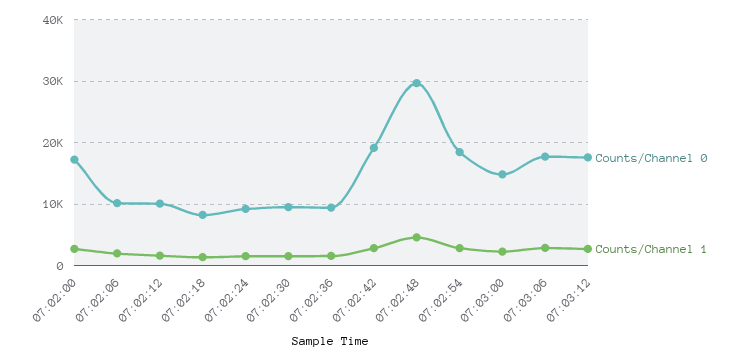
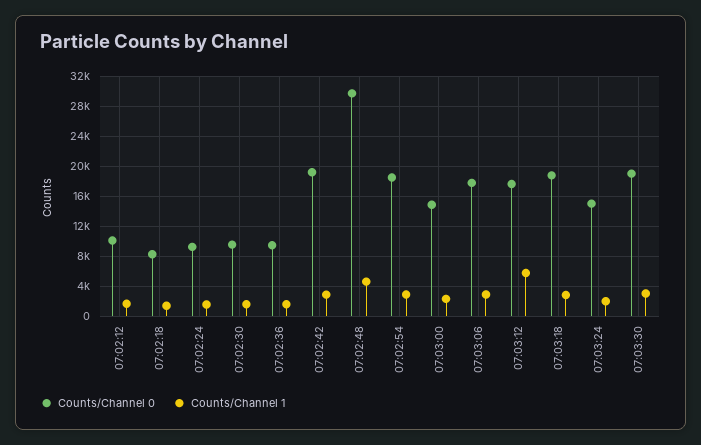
Counts/Channel 0, 07:02:00: 17000 -> none
Counts/Channel 1, 07:02:00: 3000 -> none
Counts/Channel 0, 07:02:06: 10000 -> none
Counts/Channel 1, 07:02:06: 2000 -> none
Counts/Channel 1, 07:03:12: 3000 -> 6000
Counts/Channel 0, 07:03:18: none -> 19000
Counts/Channel 1, 07:03:18: none -> 3000
Counts/Channel 0, 07:03:24: none -> 15000
Counts/Channel 1, 07:03:24: none -> 2000
Counts/Channel 0, 07:03:30: none -> 19000
Counts/Channel 1, 07:03:30: none -> 3000

